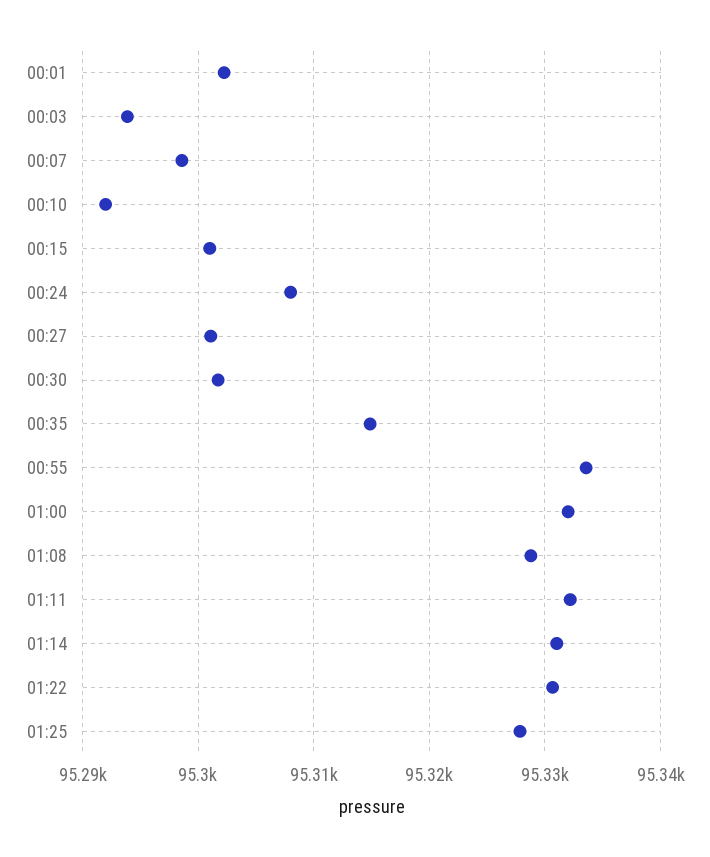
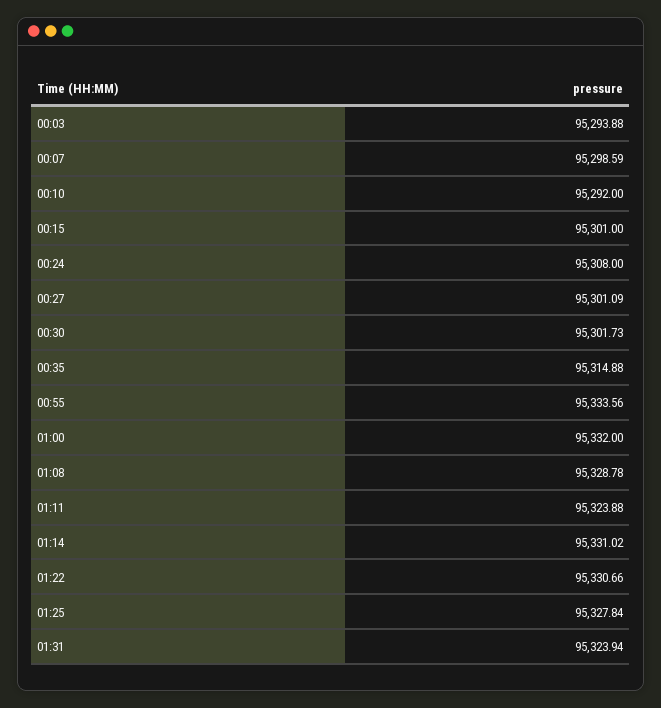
00:01: 95302 -> none
01:11: 95332 -> 95323.88
01:31: none -> 95323.94

